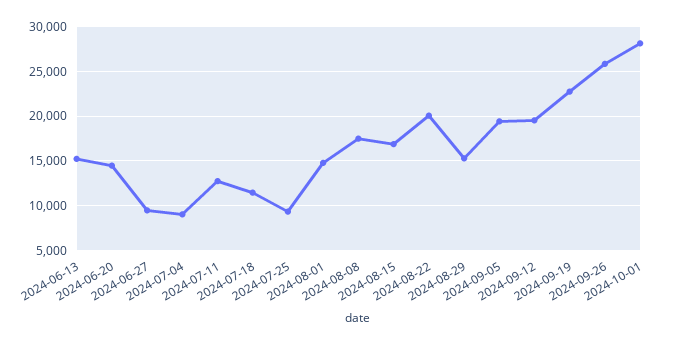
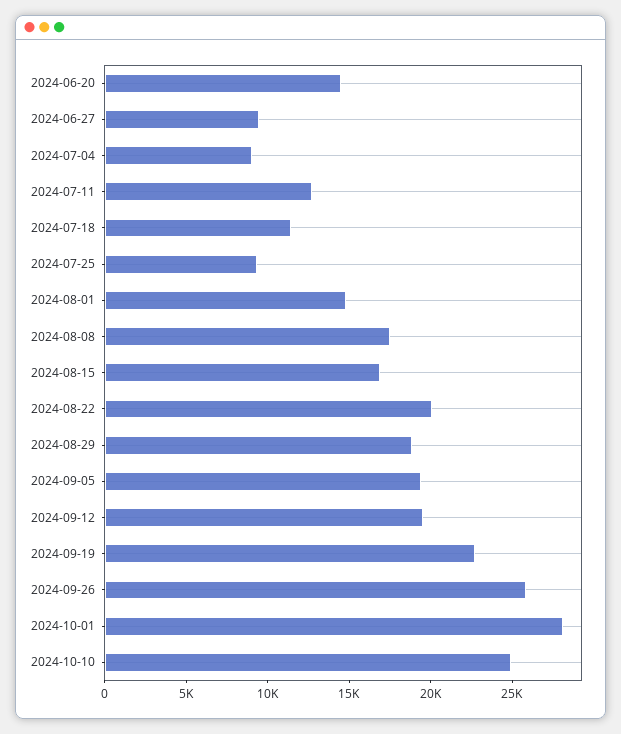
2024-06-13: 15000 -> none
2024-08-29: 15000 -> 19000
2024-10-10: none -> 25000

